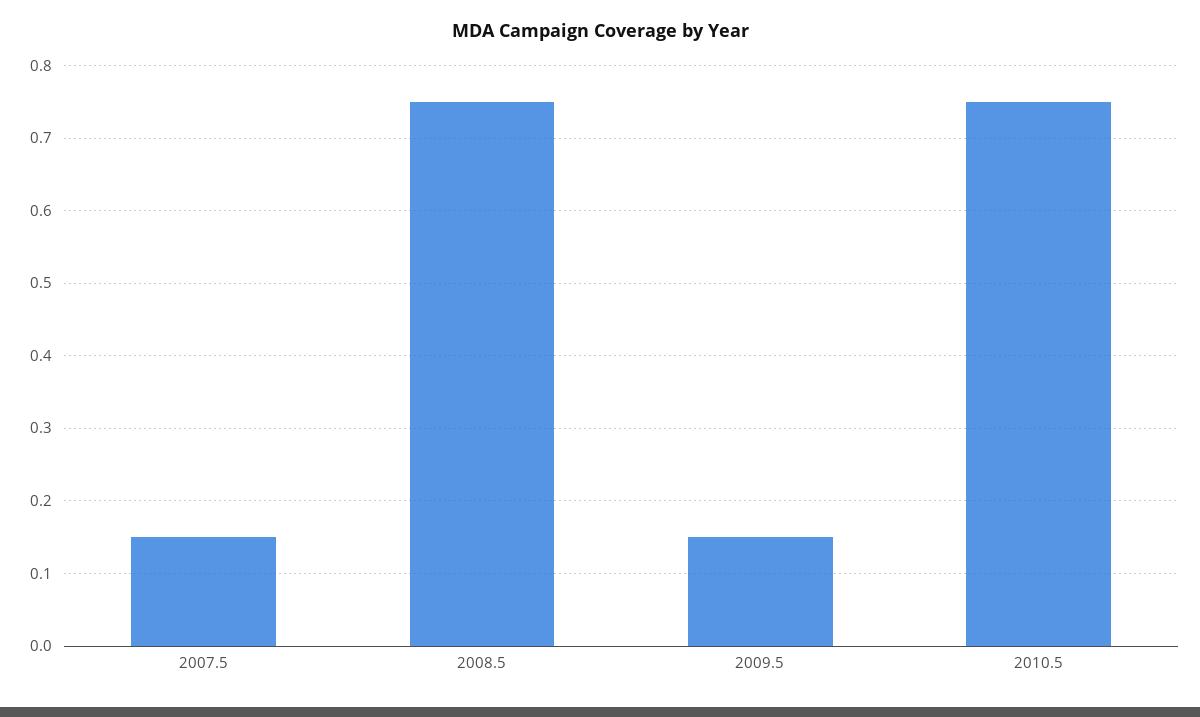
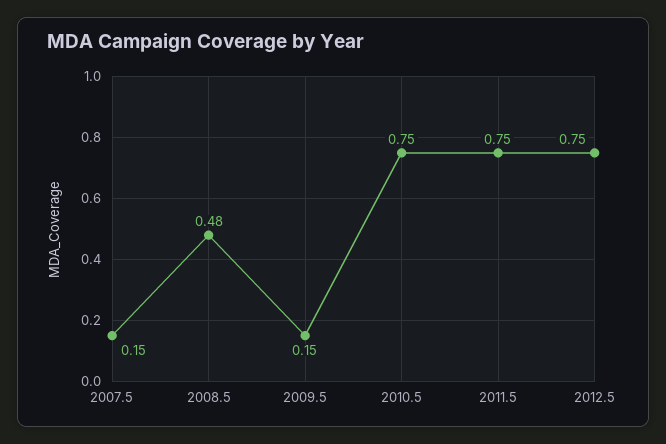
2008.5: 0.75 -> 0.48
2011.5: none -> 0.75
2012.5: none -> 0.75

